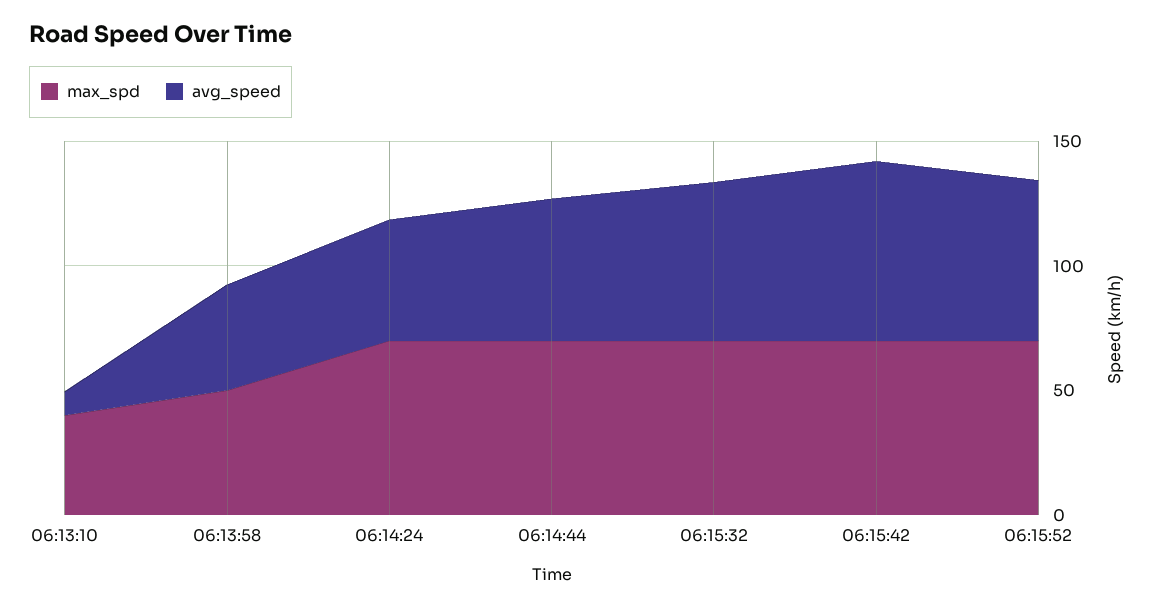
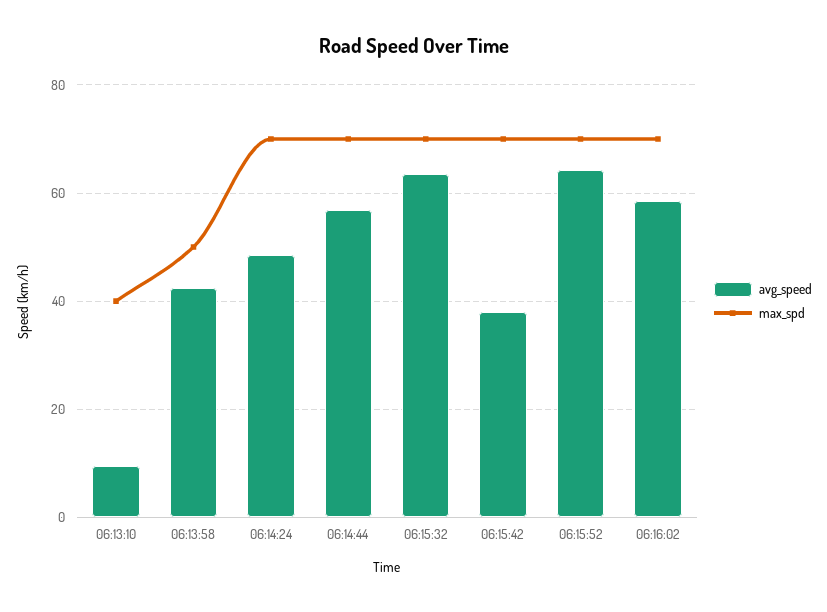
avg_speed, 06:15:42: 70 -> 38
avg_speed, 06:16:02: none -> 58
max_spd, 06:16:02: none -> 70

